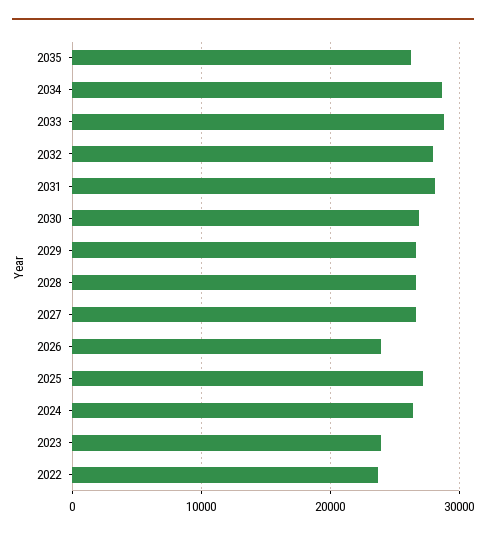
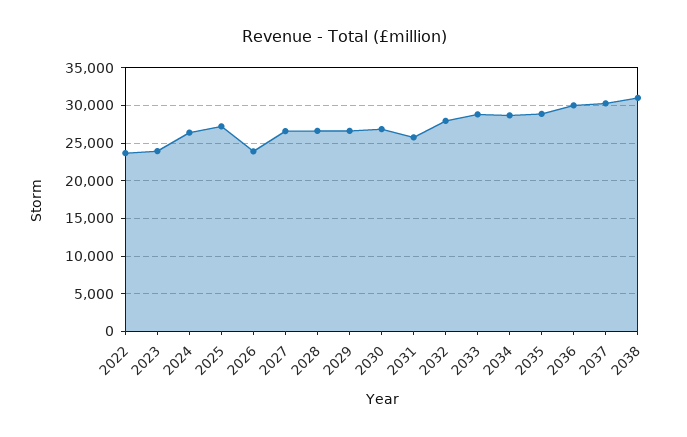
2035: 26000 -> 29000
2031: 28000 -> 26000
2036: none -> 30000
2037: none -> 30000
2038: none -> 31000

